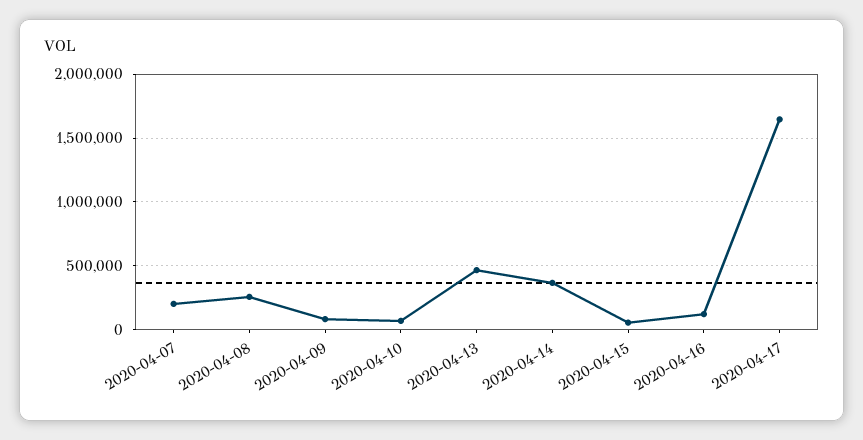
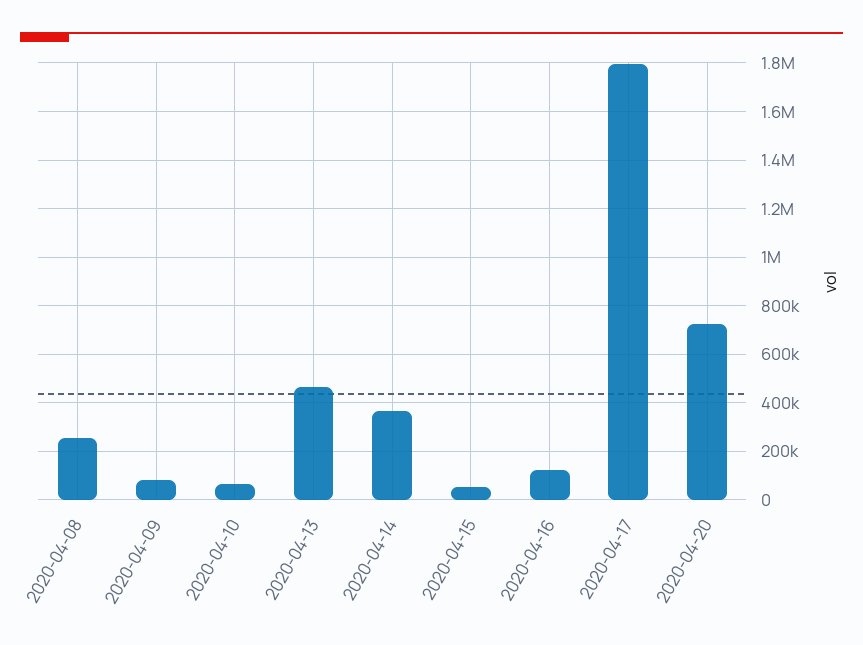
2020-04-07: 200000 -> none
2020-04-17: 1650000 -> 1800000
2020-04-20: none -> 725000

